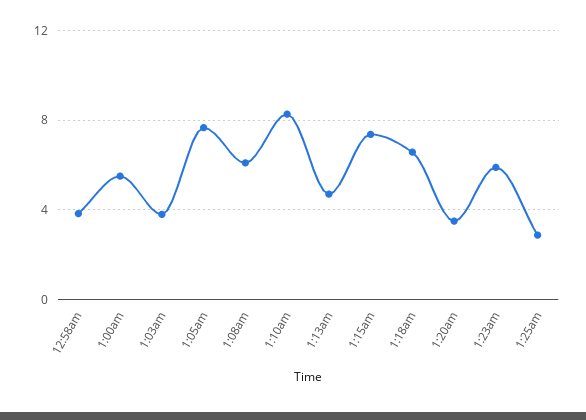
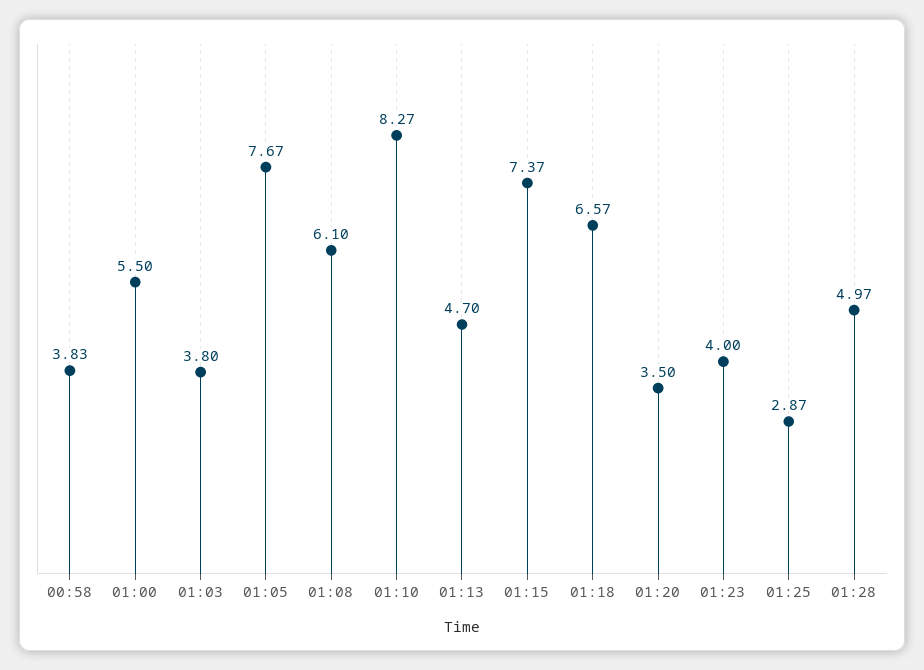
1:23am: 6 -> 4
01:28: none -> 4.97

